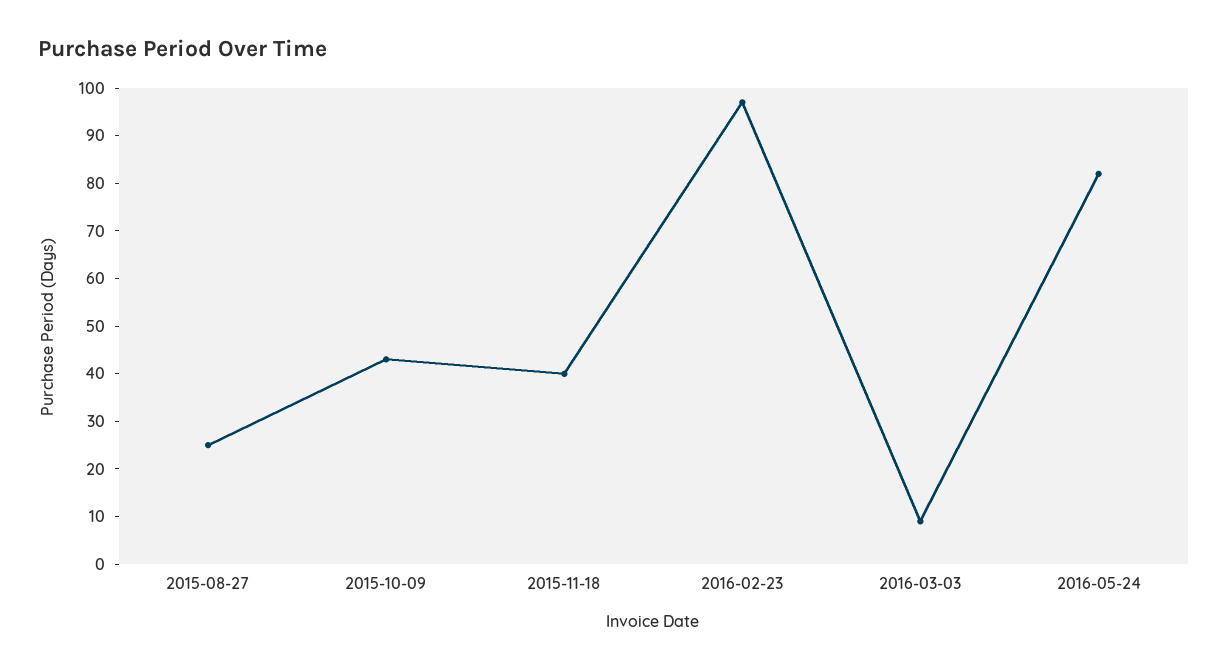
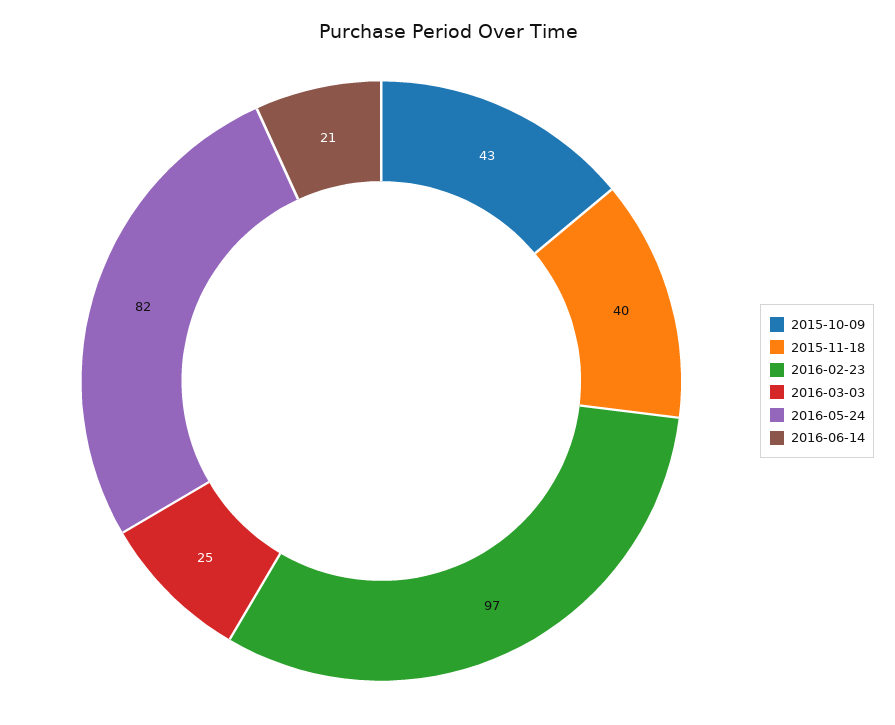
2015-08-27: 25 -> none
2016-03-03: 10 -> 25
2016-06-14: none -> 21

